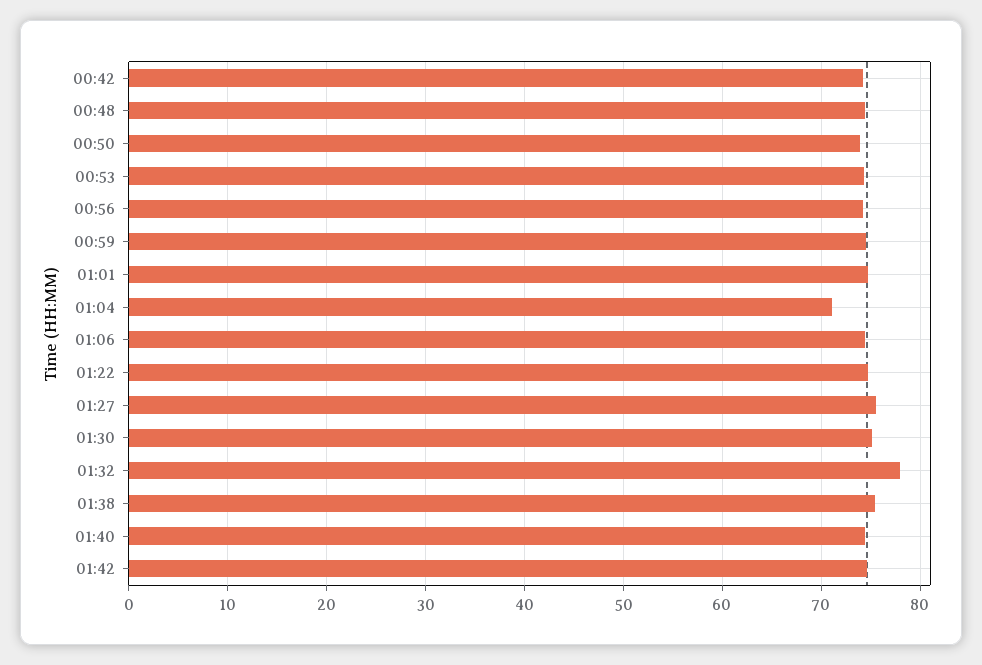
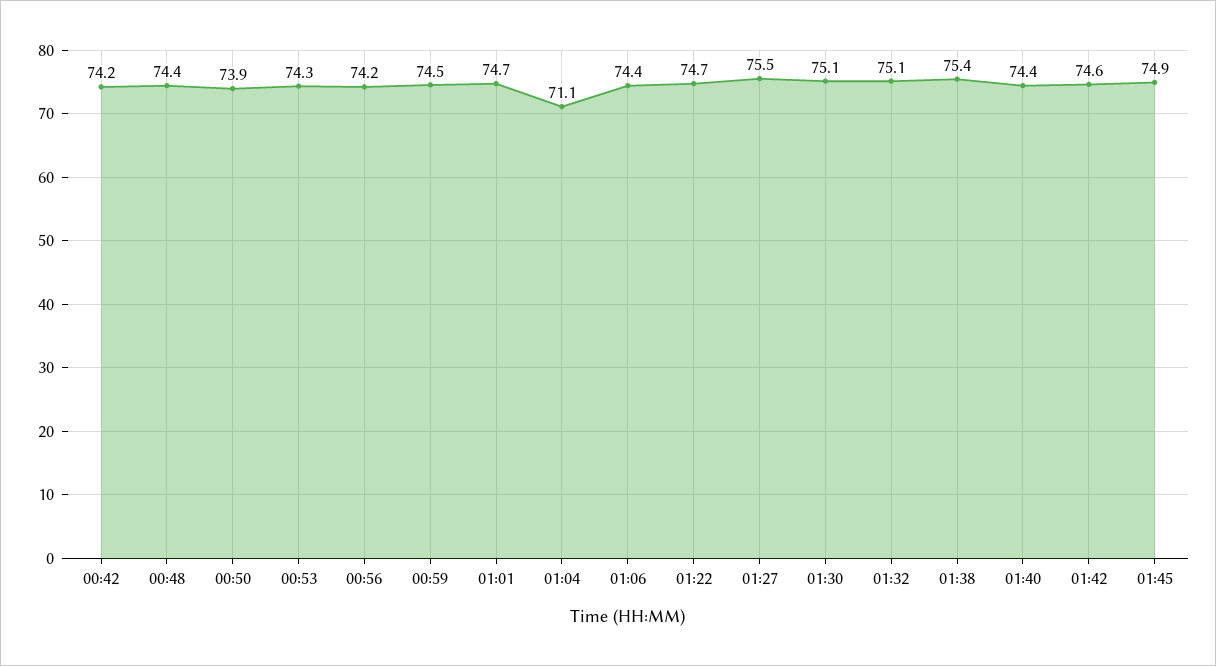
01:32: 78 -> 75.1
01:45: none -> 74.9

